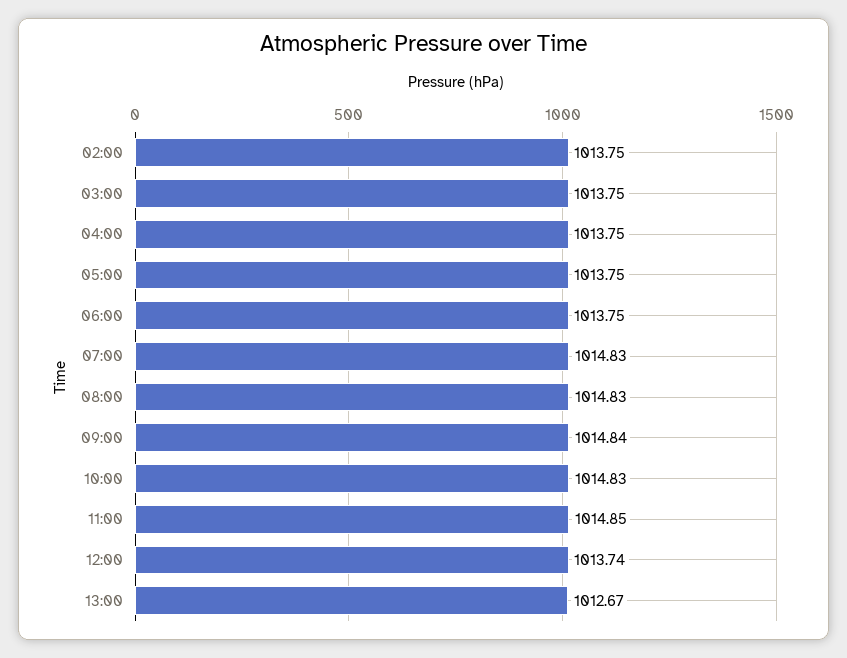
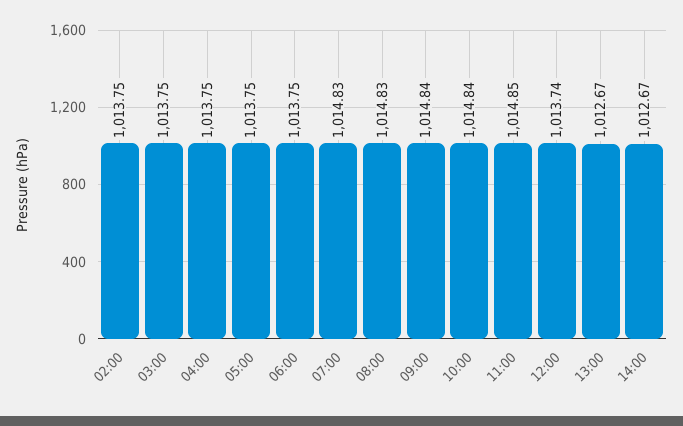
10:00: 1014.83 -> 1014.84
14:00: none -> 1012.67

